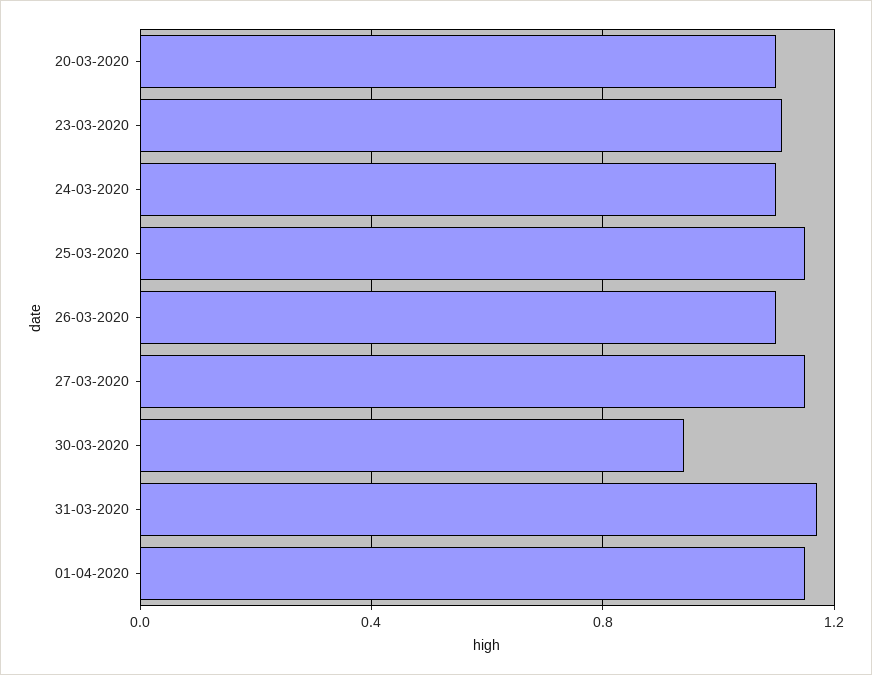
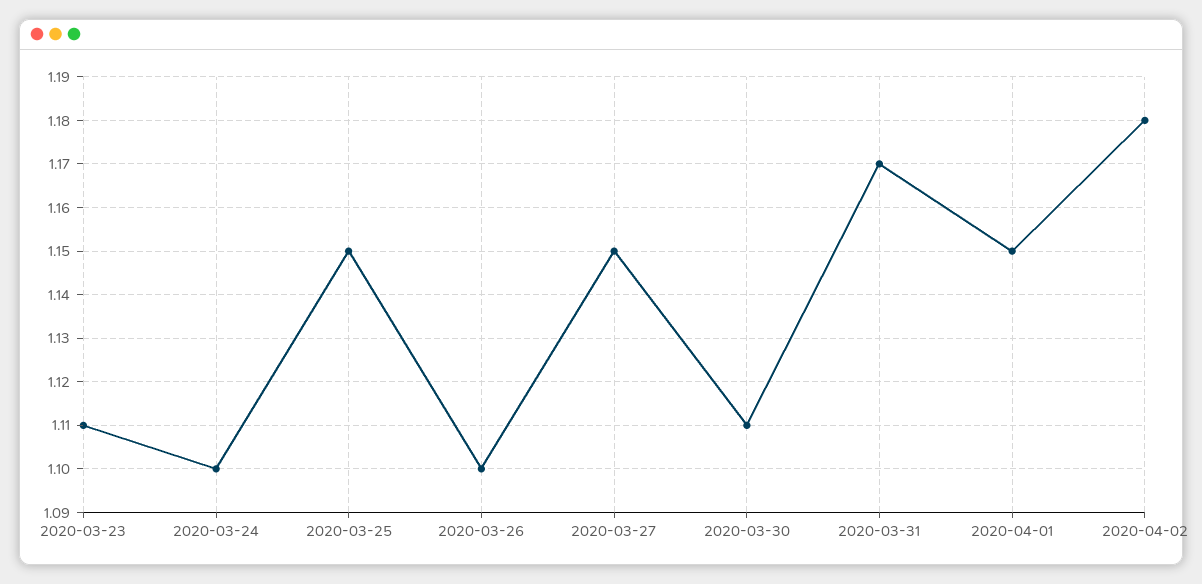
20-03-2020: 1.1 -> none
30-03-2020: 0.95 -> 1.11
2020-04-02: none -> 1.18

